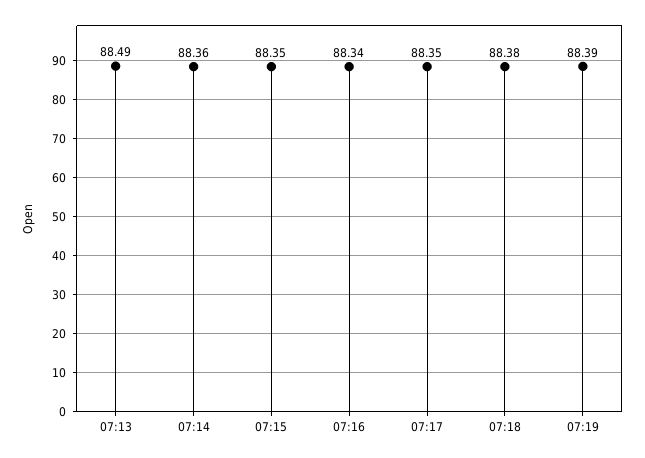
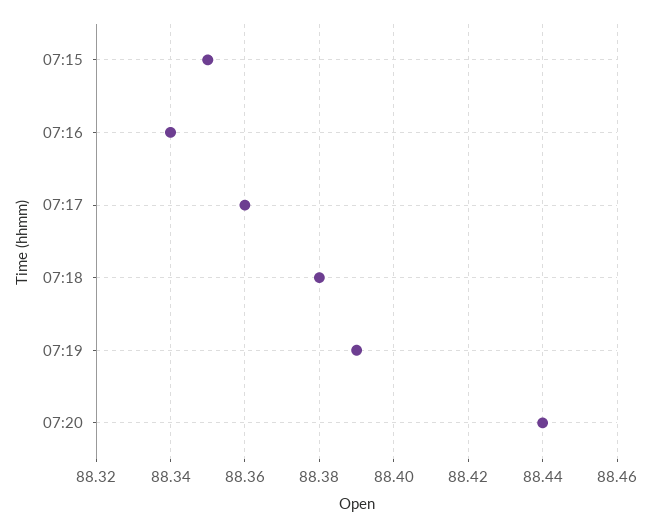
07:13: 88.49 -> none
07:14: 88.36 -> none
07:17: 88.35 -> 88.36
07:20: none -> 88.44

